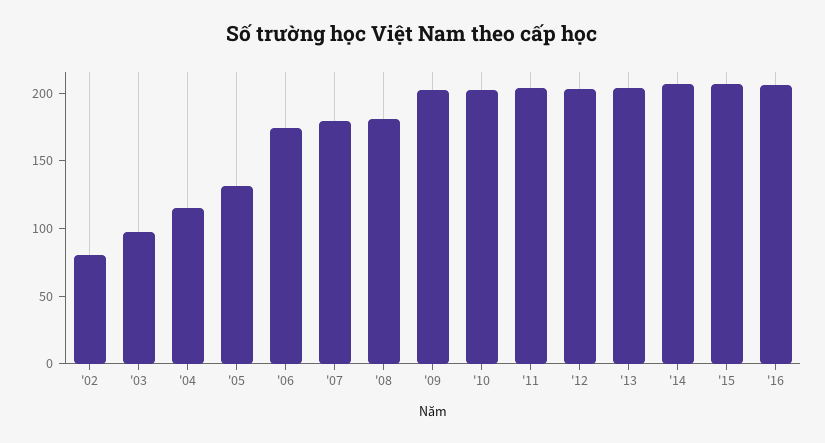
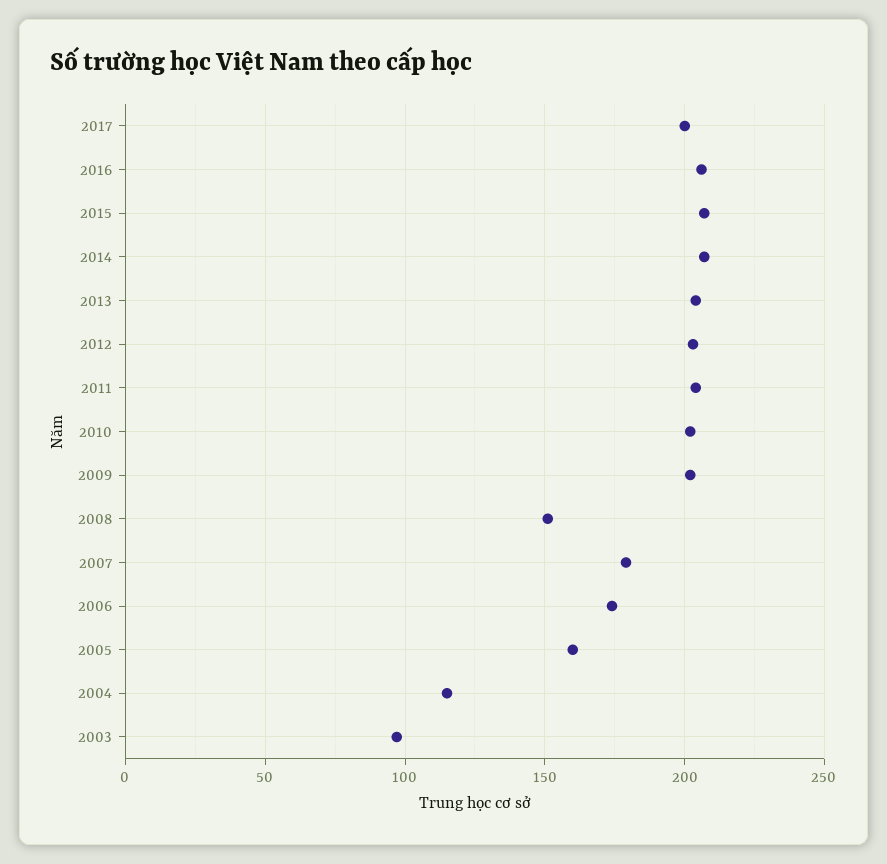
'02: 80 -> none
'05: 130 -> 160
'08: 180 -> 150
2017: none -> 200

